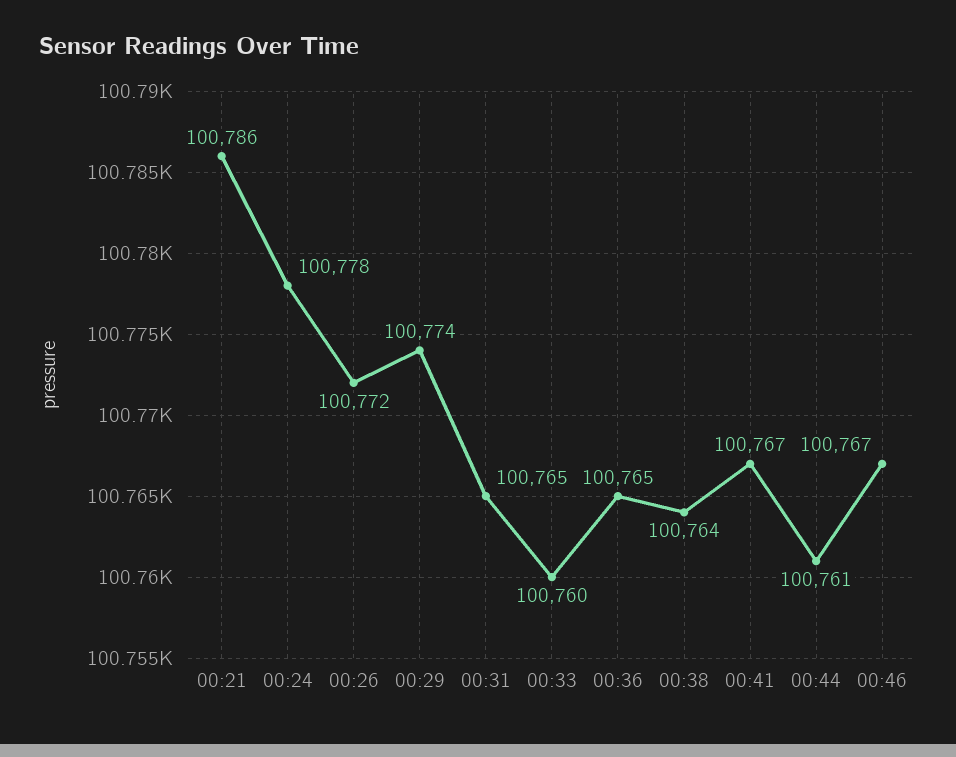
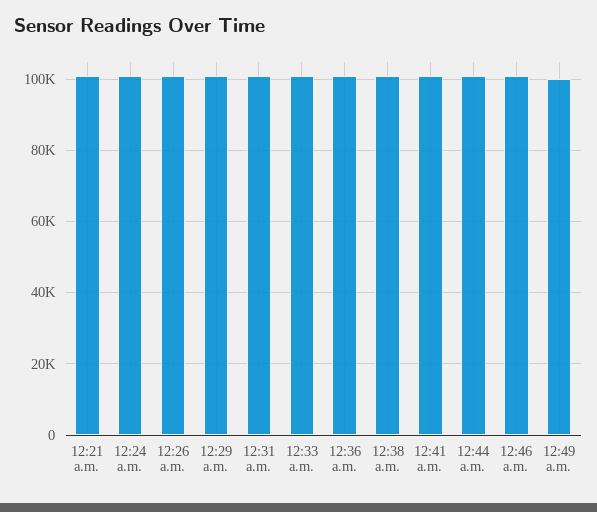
12:49 a.m.: none -> 100000

